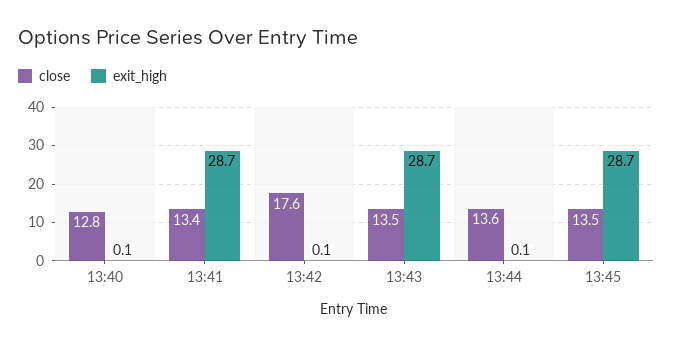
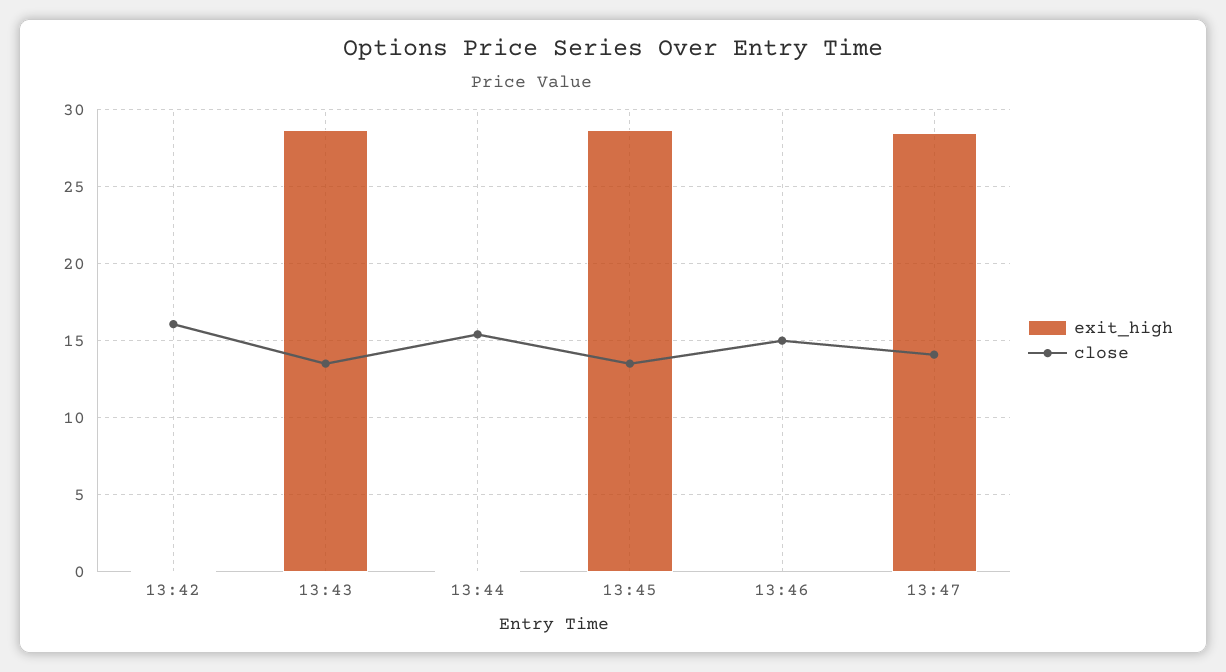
close, 13:40: 12.8 -> none
exit_high, 13:40: 0.1 -> none
close, 13:41: 13.4 -> none
exit_high, 13:41: 28.7 -> none
close, 13:42: 17.6 -> 16
close, 13:44: 13.6 -> 15.5
exit_high, 13:46: none -> 0
close, 13:46: none -> 15
exit_high, 13:47: none -> 28.5
close, 13:47: none -> 14

